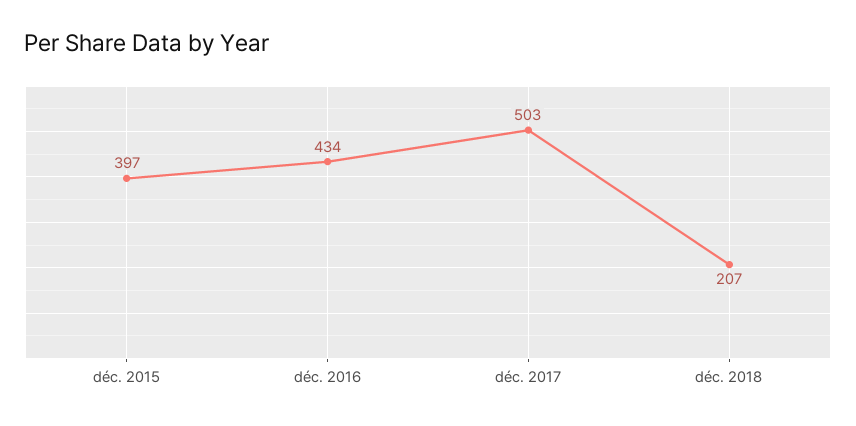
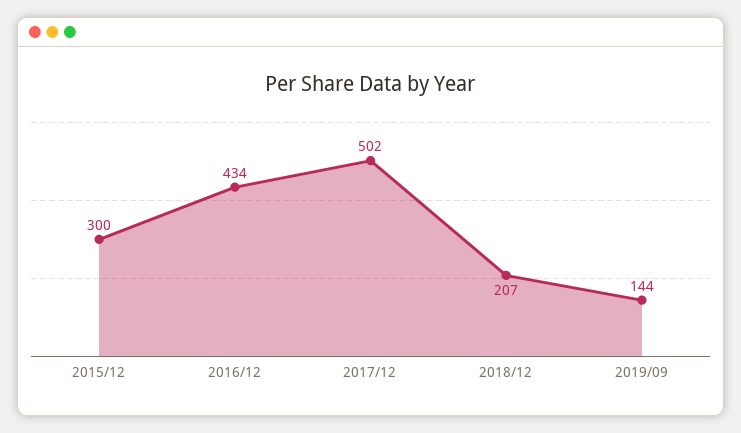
déc. 2015: 397 -> 300
déc. 2017: 503 -> 502
2019/09: none -> 144

